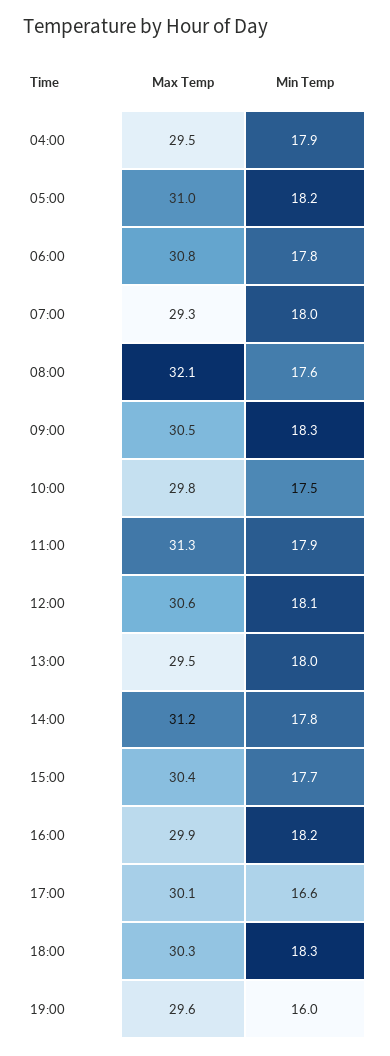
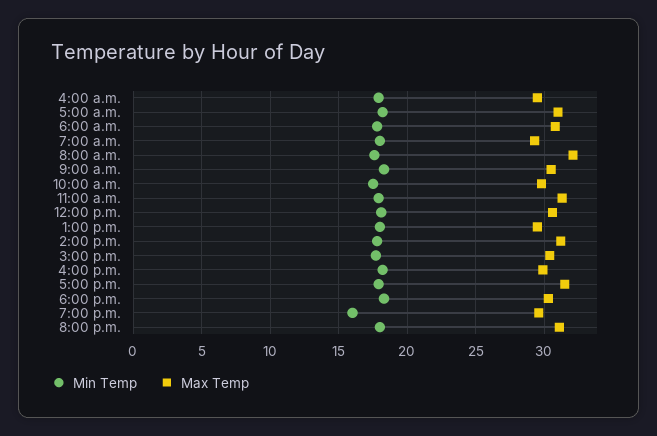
Max Temp, 17:00: 30.1 -> 31.5
Min Temp, 17:00: 16.6 -> 18
Min Temp, 8:00 p.m.: none -> 18
Max Temp, 8:00 p.m.: none -> 31

